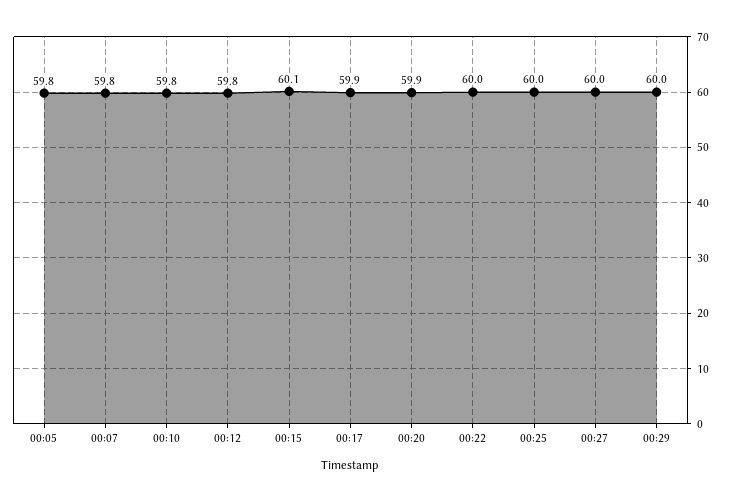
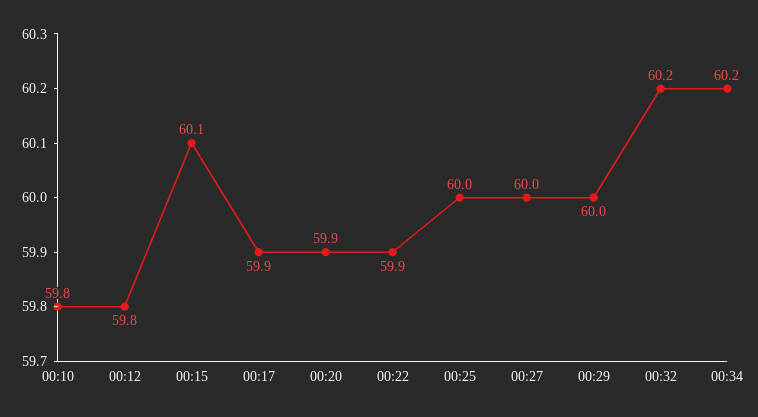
00:05: 59.8 -> none
00:07: 59.8 -> none
00:22: 60 -> 59.9
00:32: none -> 60.2
00:34: none -> 60.2

